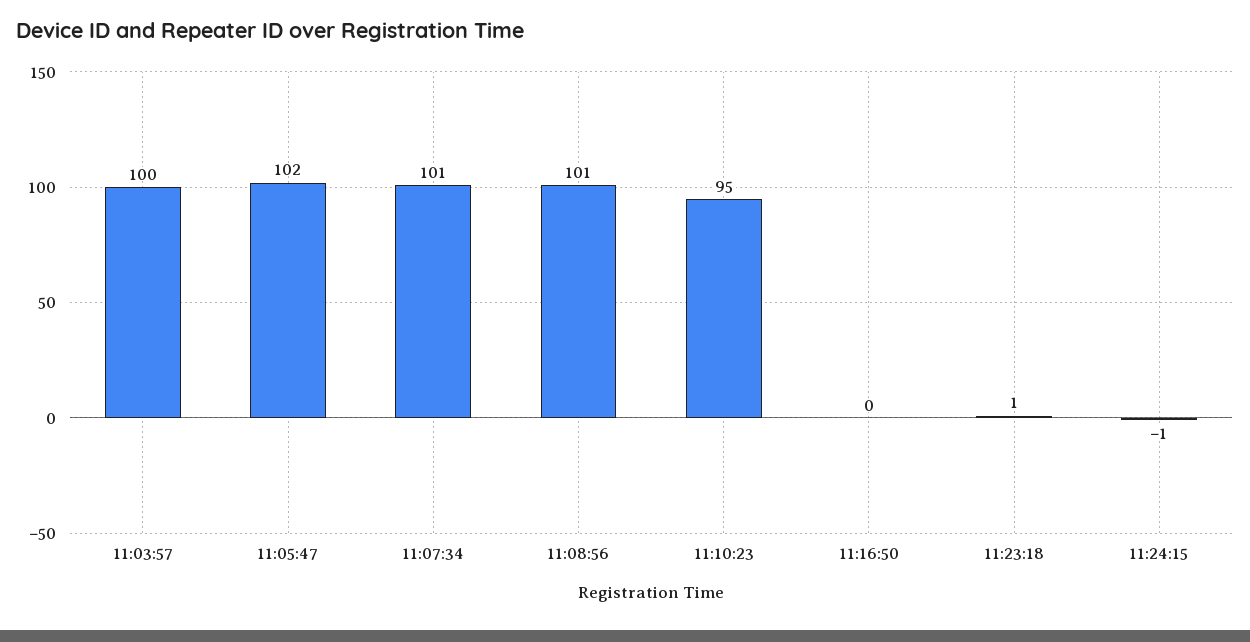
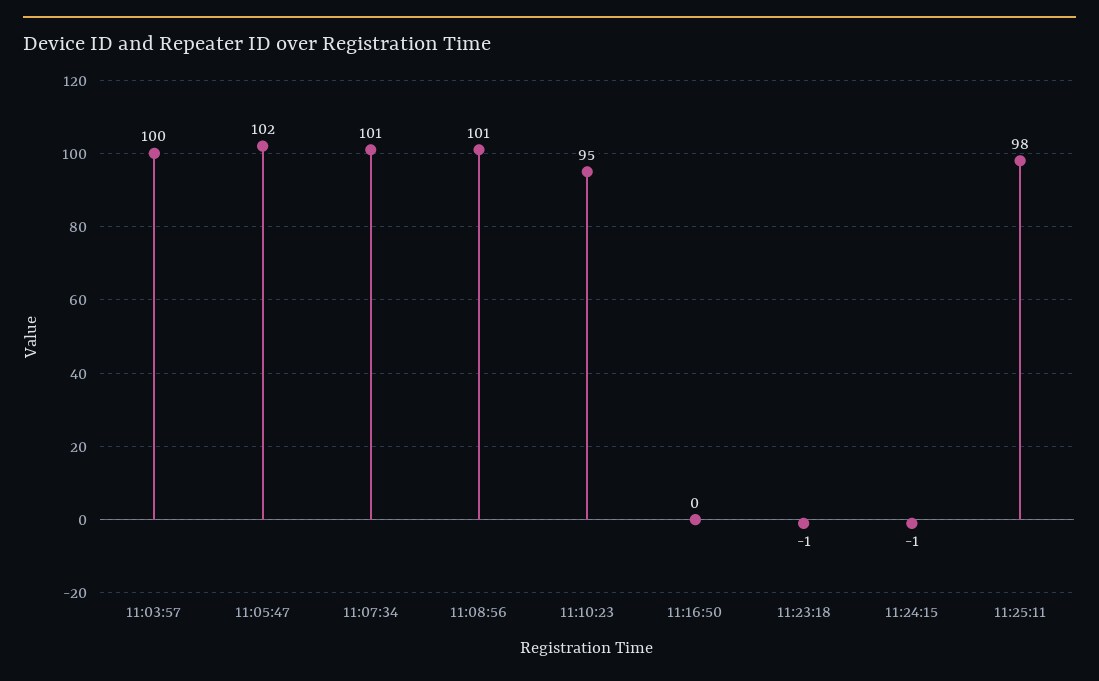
11:23:18: 1 -> -1
11:25:11: none -> 98

